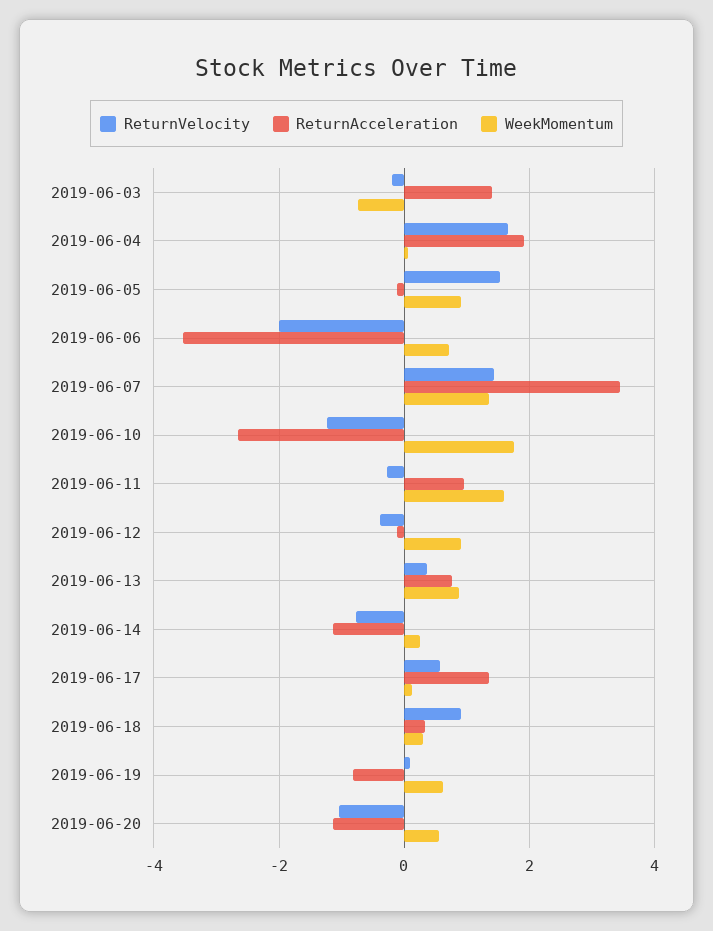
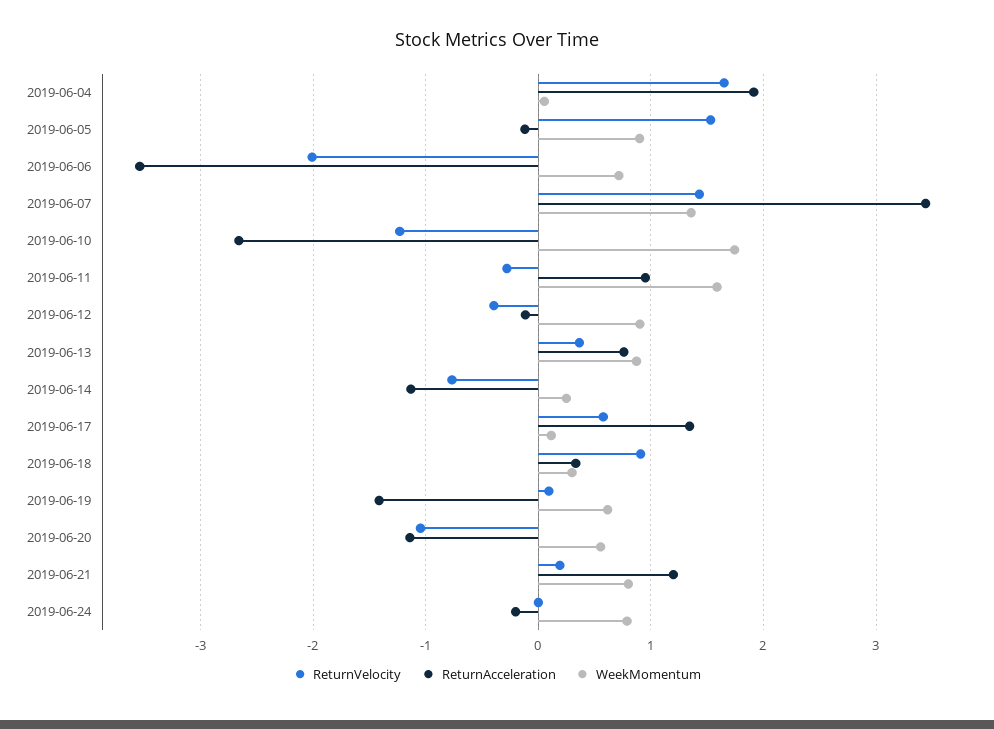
ReturnVelocity, 2019-06-03: -0.2 -> none
ReturnAcceleration, 2019-06-03: 1.4 -> none
WeekMomentum, 2019-06-03: -0.8 -> none
ReturnAcceleration, 2019-06-19: -0.8 -> -1.4
ReturnVelocity, 2019-06-21: none -> 0.2
ReturnAcceleration, 2019-06-21: none -> 1.2
WeekMomentum, 2019-06-21: none -> 0.8
ReturnVelocity, 2019-06-24: none -> 0
ReturnAcceleration, 2019-06-24: none -> -0.2
WeekMomentum, 2019-06-24: none -> 0.8

